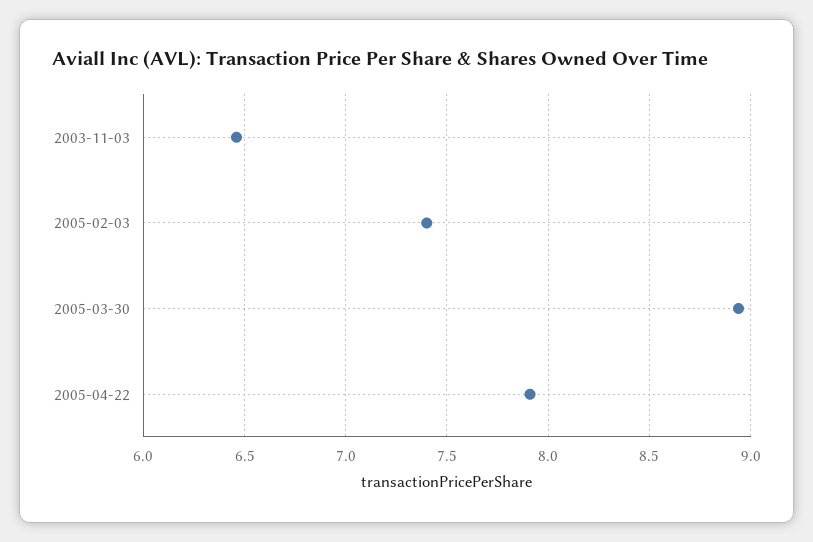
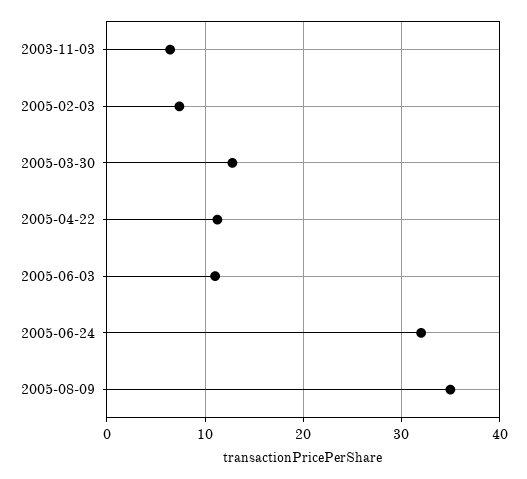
2005-03-30: 8.95 -> 13
2005-04-22: 7.9 -> 11
2005-06-03: none -> 11
2005-06-24: none -> 32
2005-08-09: none -> 35

